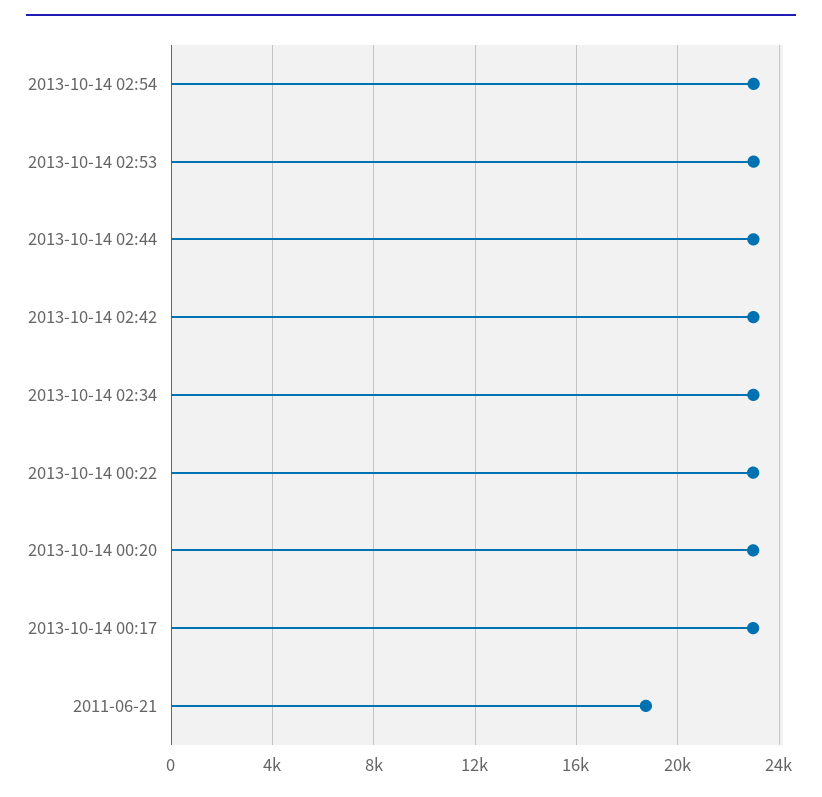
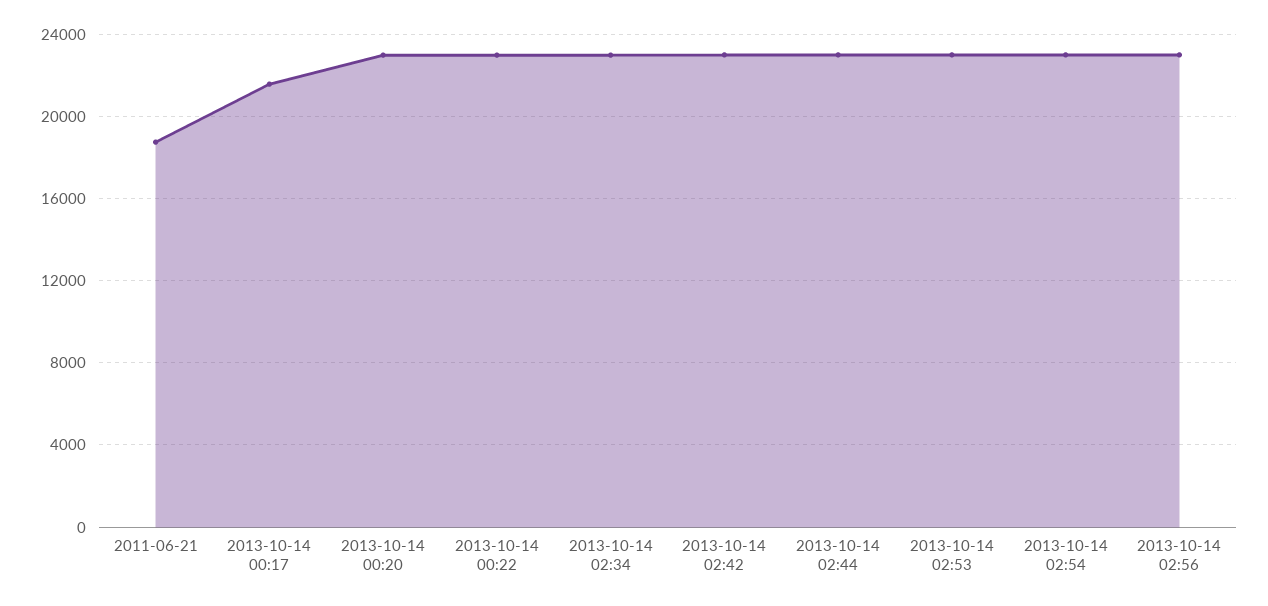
2013-10-14 00:17: 23000 -> 21500
2013-10-14 02:56: none -> 23000

